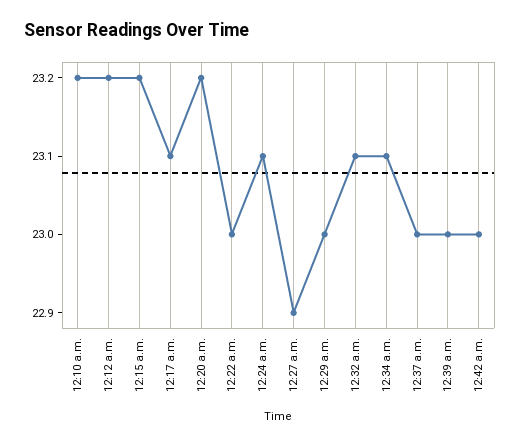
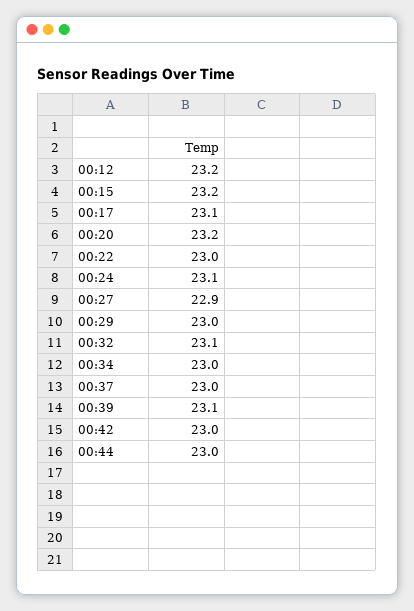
12:10 a.m.: 23.2 -> none
12:34 a.m.: 23.1 -> 23
12:39 a.m.: 23 -> 23.1
00:44: none -> 23

